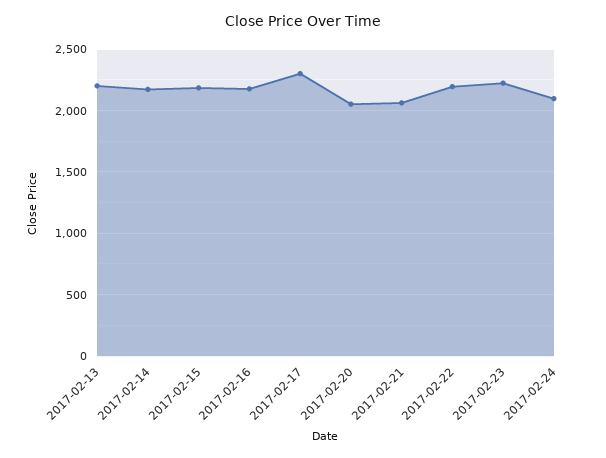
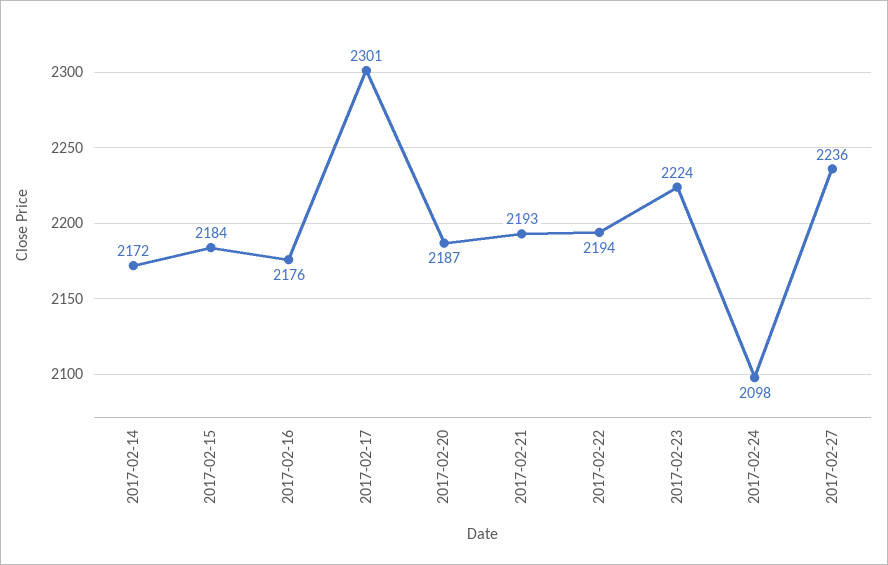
2017-02-13: 2200 -> none
2017-02-20: 2050 -> 2187
2017-02-21: 2050 -> 2193
2017-02-27: none -> 2236

